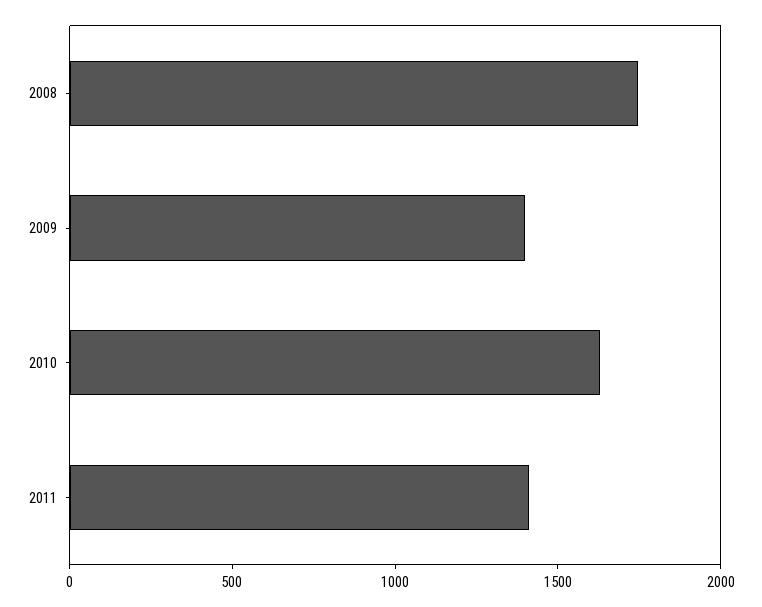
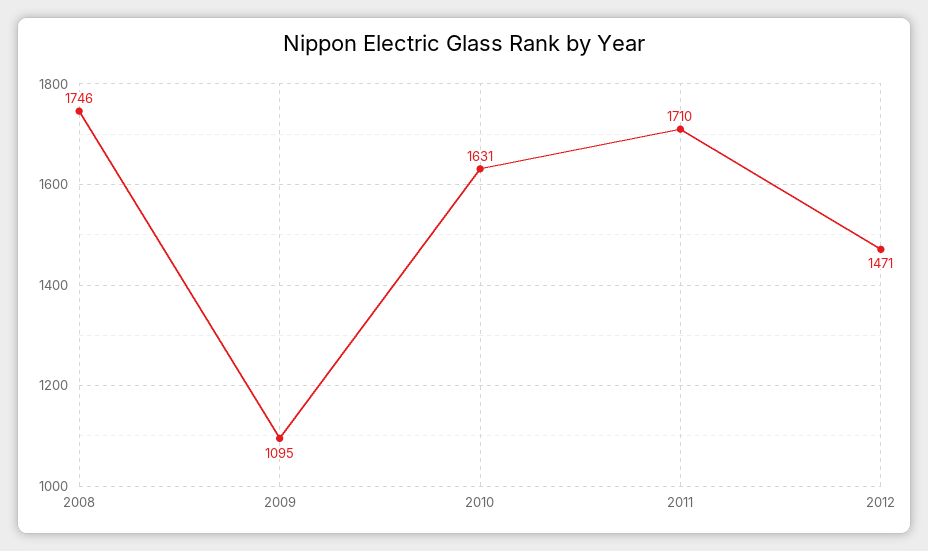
2009: 1400 -> 1095
2011: 1400 -> 1710
2012: none -> 1471

